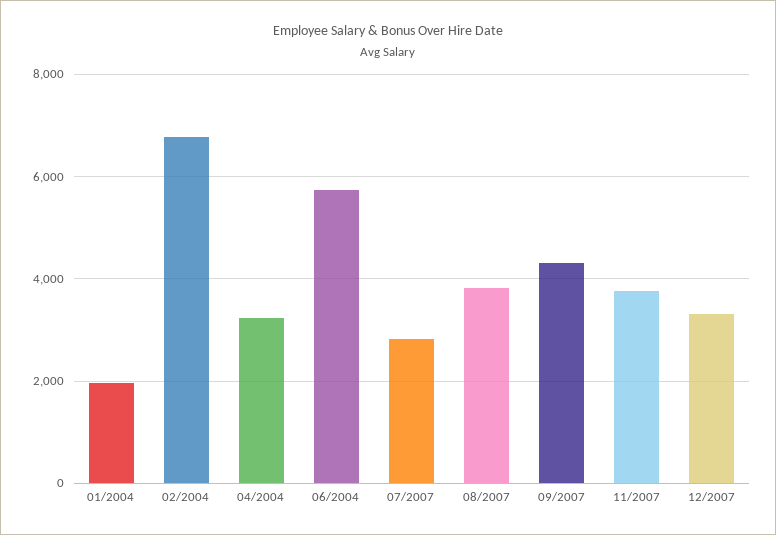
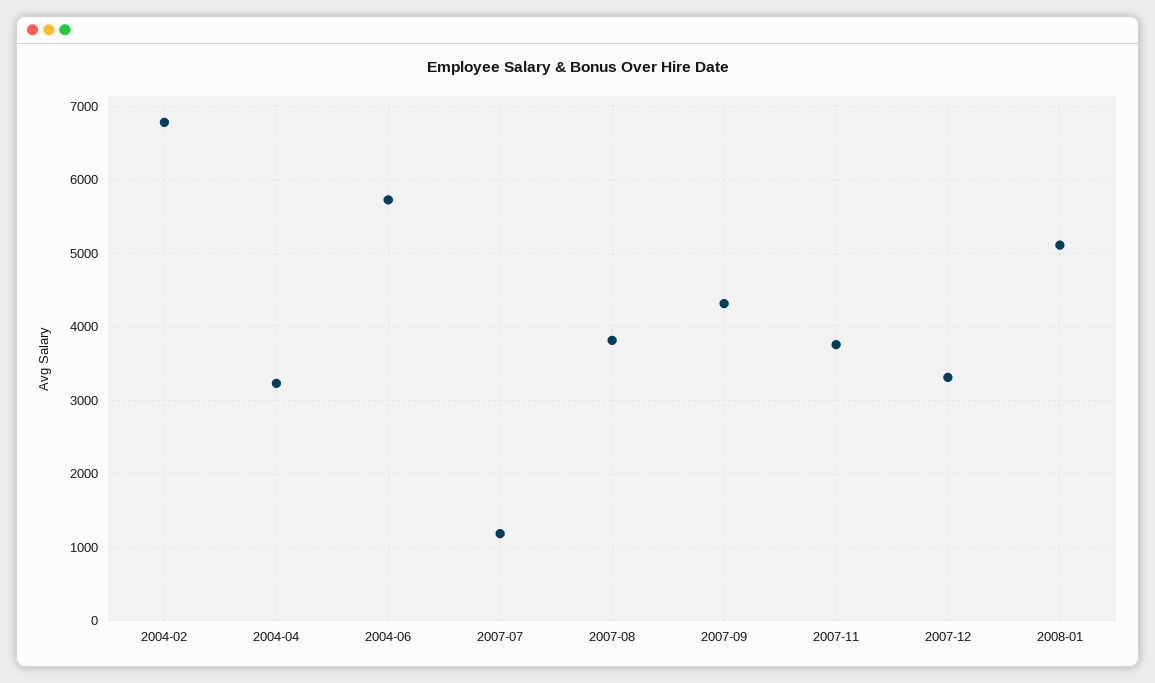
01/2004: 2000 -> none
07/2007: 2800 -> 1200
2008-01: none -> 5100

